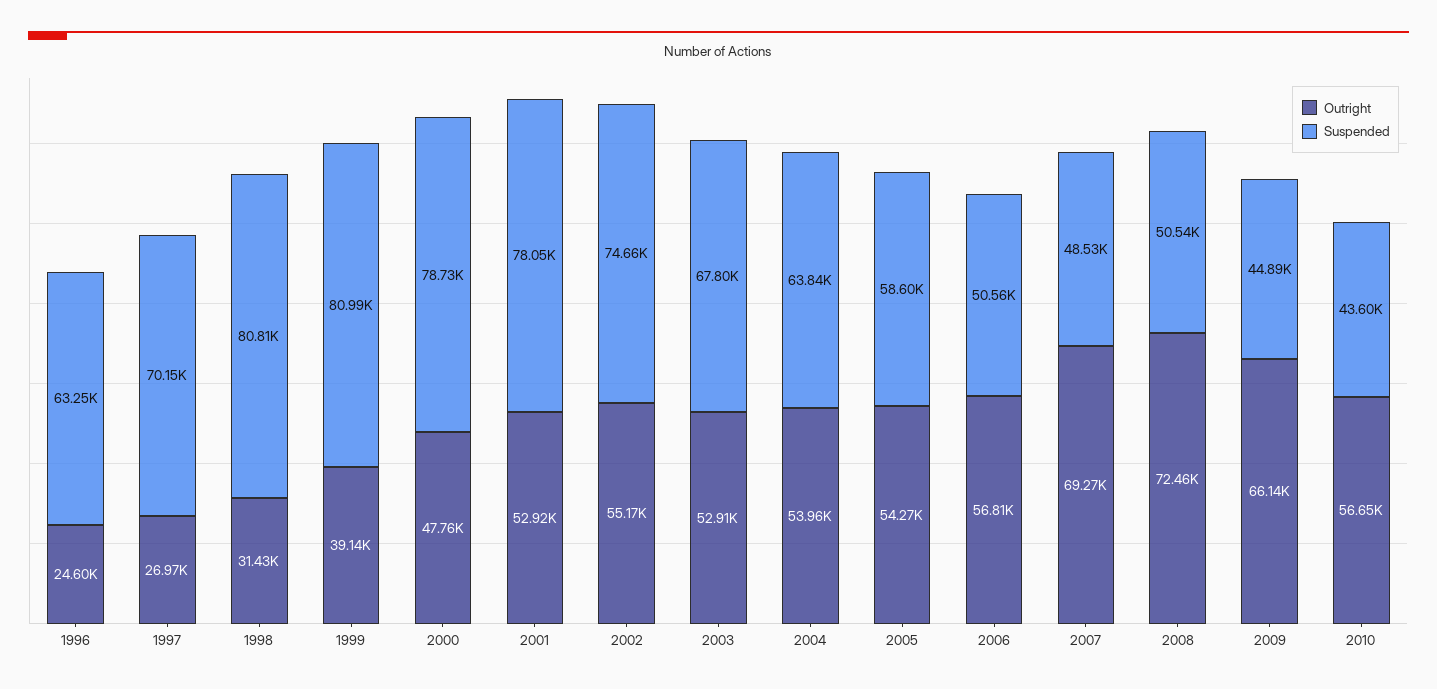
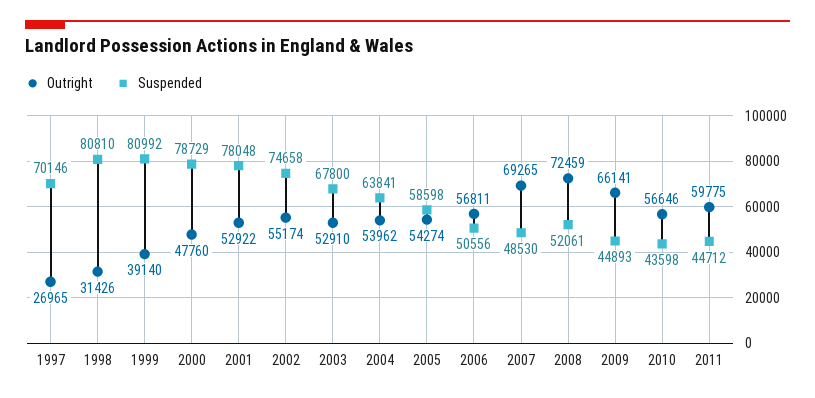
Outright, 1996: 24600 -> none
Suspended, 1996: 63250 -> none
Suspended, 2008: 50540 -> 52061
Outright, 2011: none -> 59775
Suspended, 2011: none -> 44712

